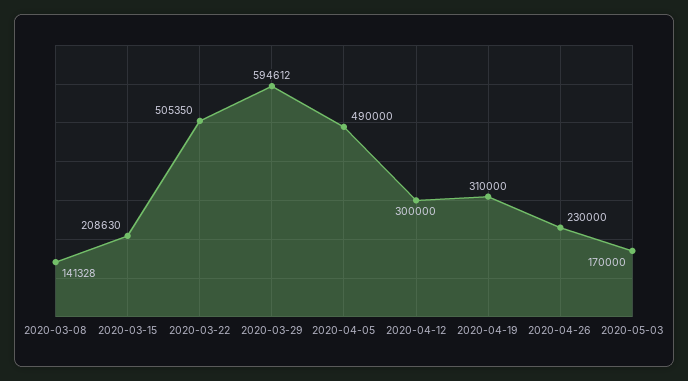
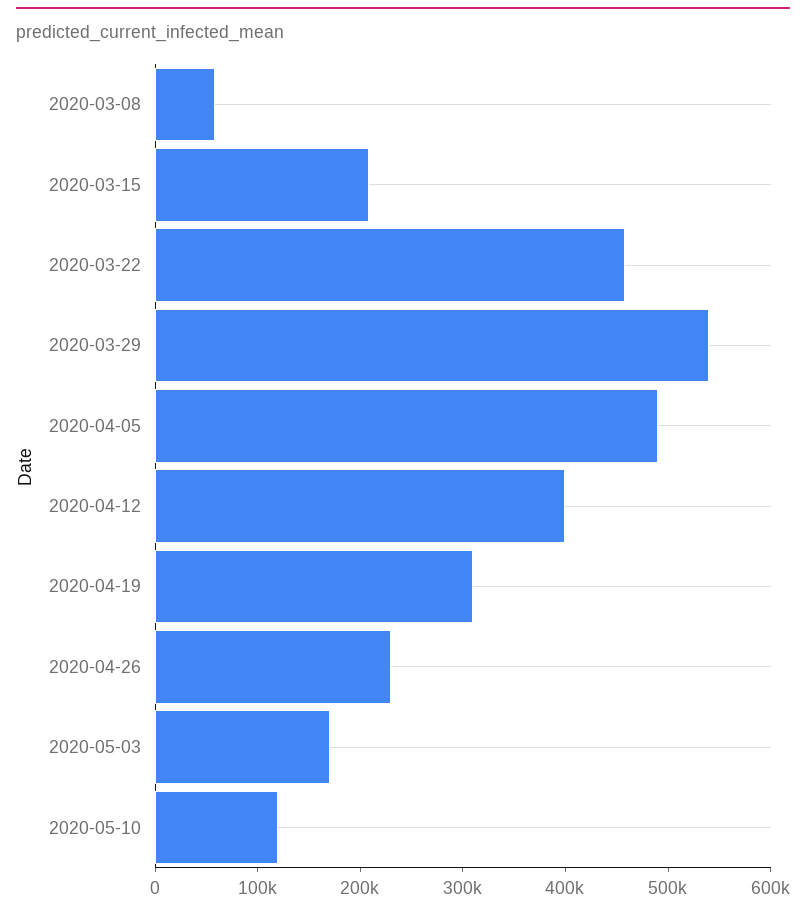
2020-03-08: 141328 -> 60000
2020-03-22: 505350 -> 460000
2020-03-29: 594612 -> 540000
2020-04-12: 300000 -> 400000
2020-05-10: none -> 120000

